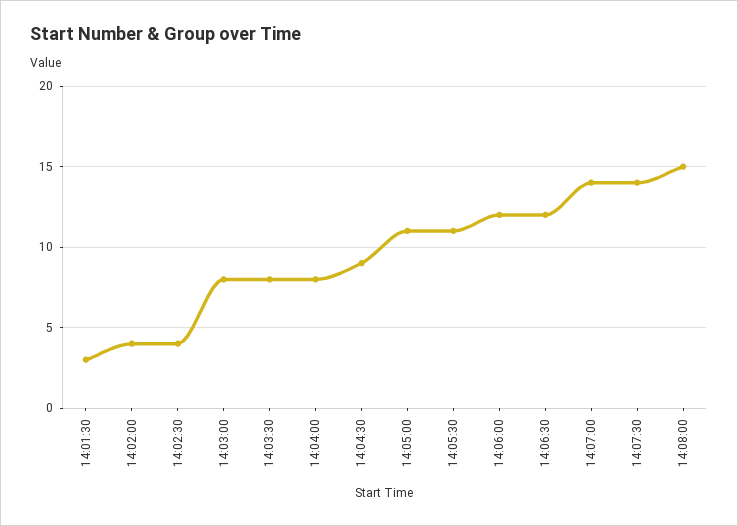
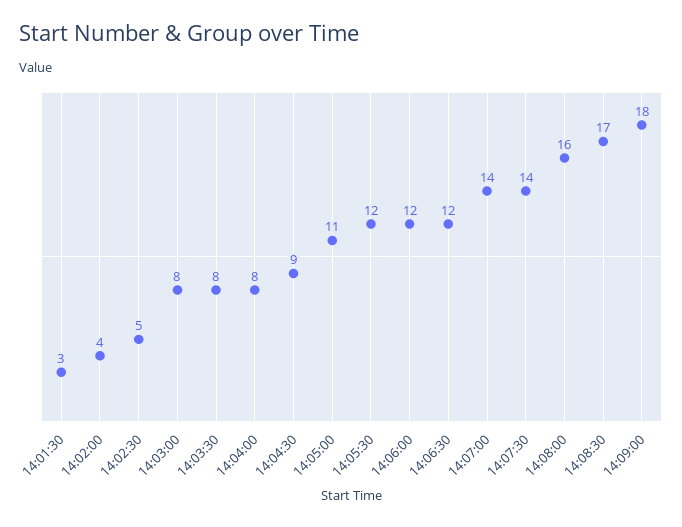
14:02:30: 4 -> 5
14:05:30: 11 -> 12
14:08:00: 15 -> 16
14:08:30: none -> 17
14:09:00: none -> 18

